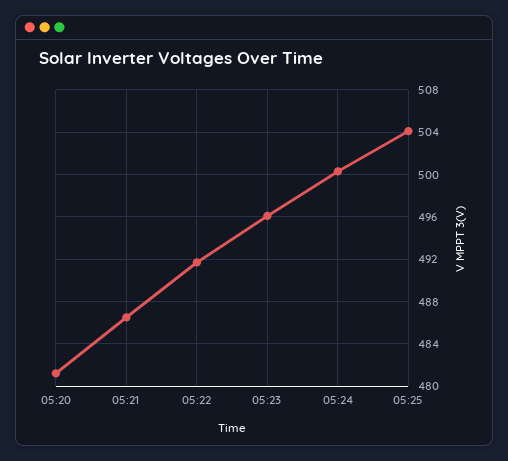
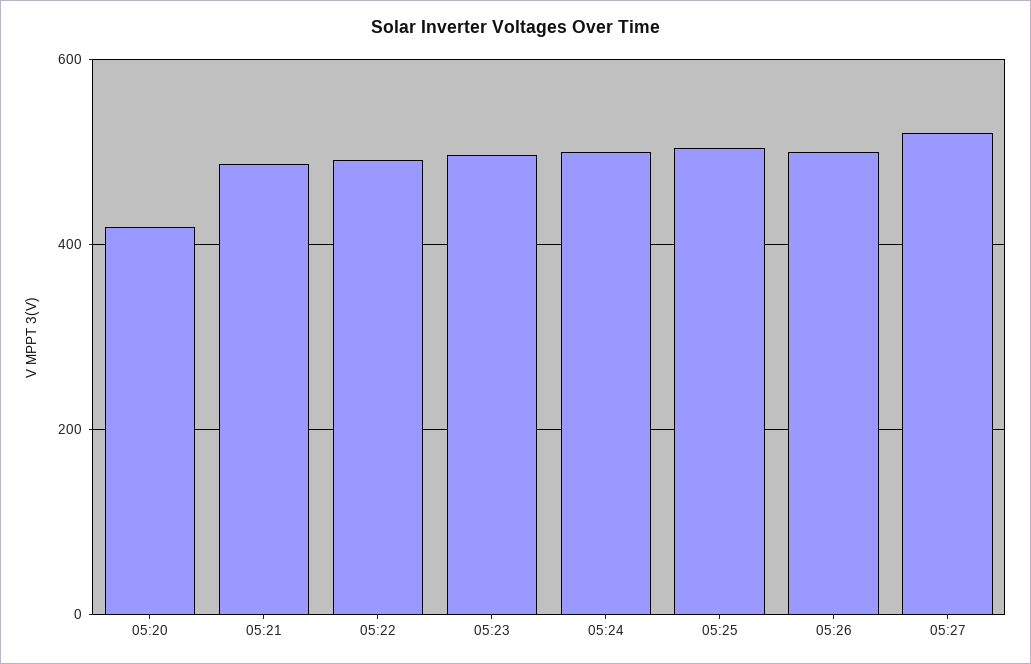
05:20: 481 -> 420
05:26: none -> 500
05:27: none -> 520

